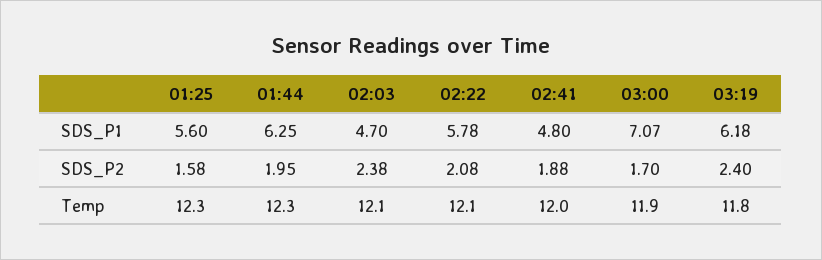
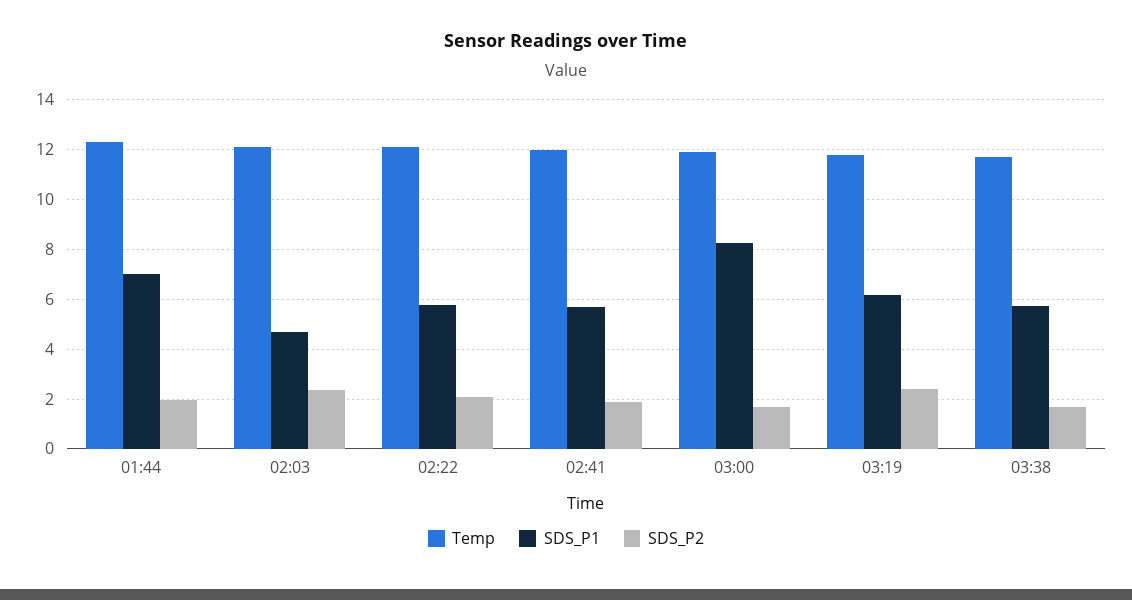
SDS_P1, 01:25: 5.6 -> none
SDS_P1, 01:44: 6.25 -> 7
SDS_P1, 02:41: 4.8 -> 5.75
SDS_P1, 03:00: 7.07 -> 8.25
SDS_P2, 01:25: 1.58 -> none
Temp, 01:25: 12.3 -> none
Temp, 03:38: none -> 11.75
SDS_P1, 03:38: none -> 5.75
SDS_P2, 03:38: none -> 1.75

